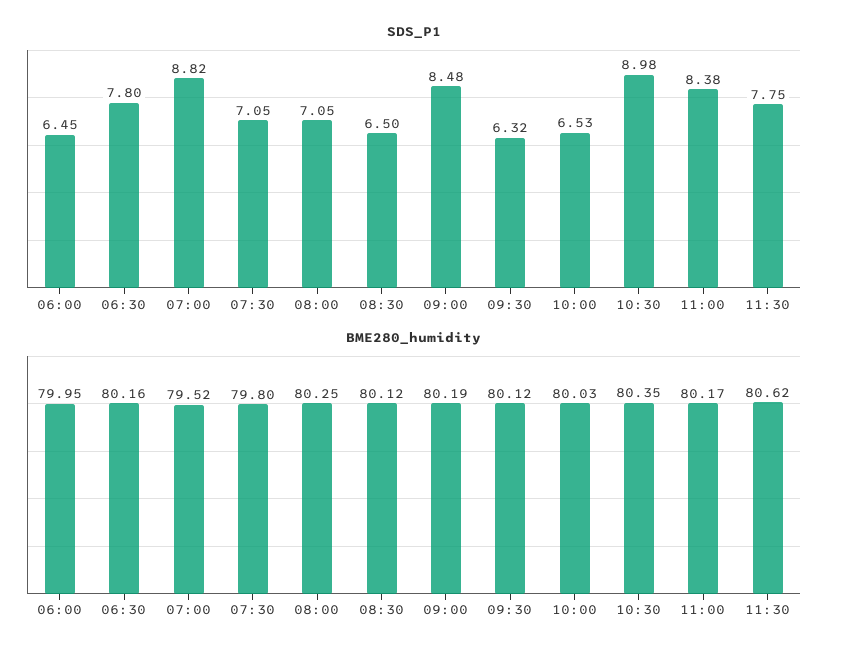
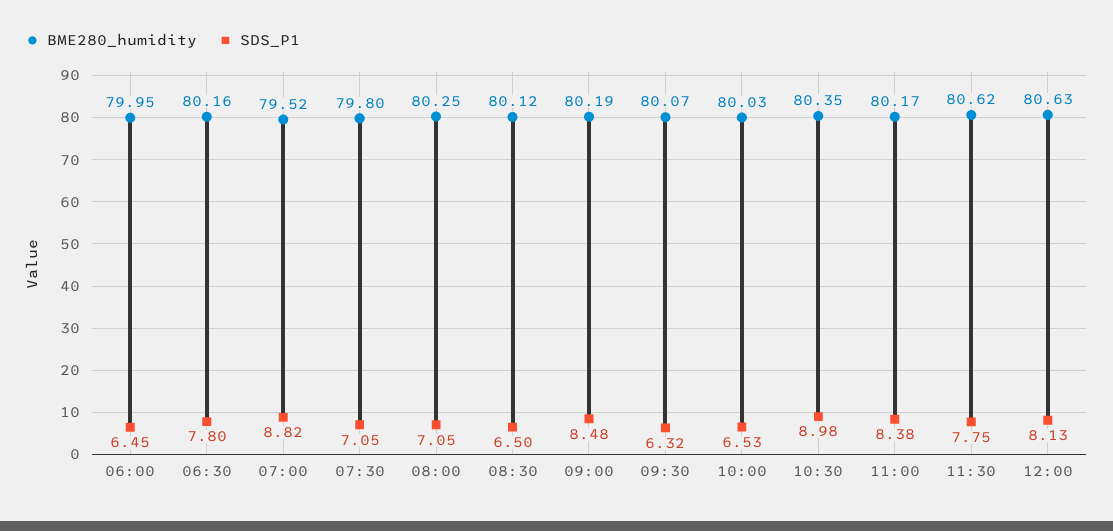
BME280_humidity, 09:30: 80.12 -> 80.07
BME280_humidity, 12:00: none -> 80.63
SDS_P1, 12:00: none -> 8.13

